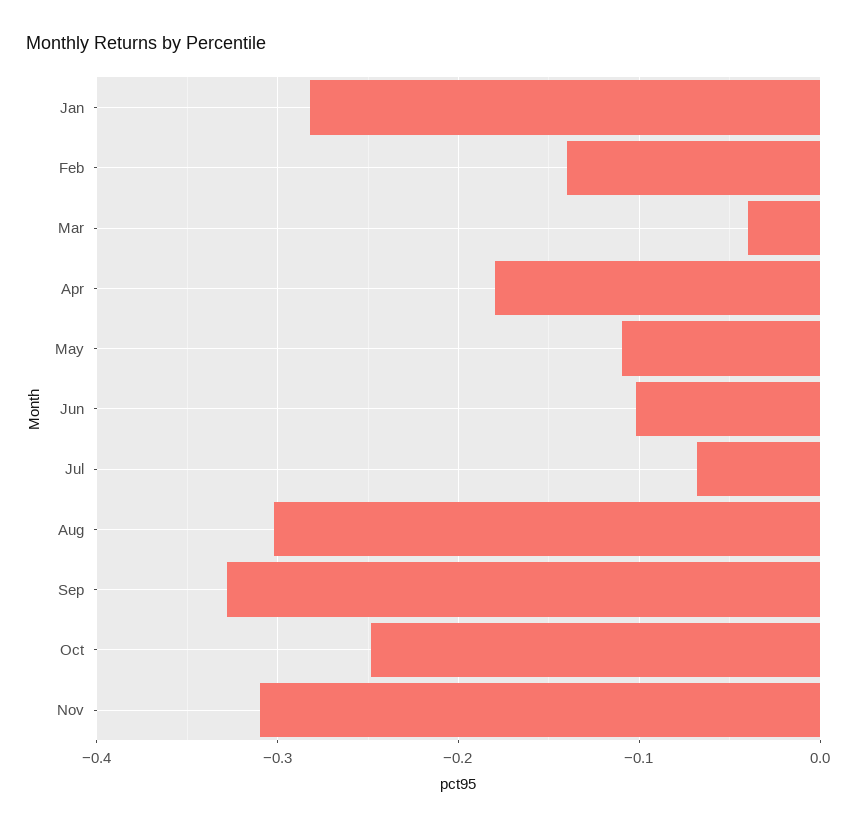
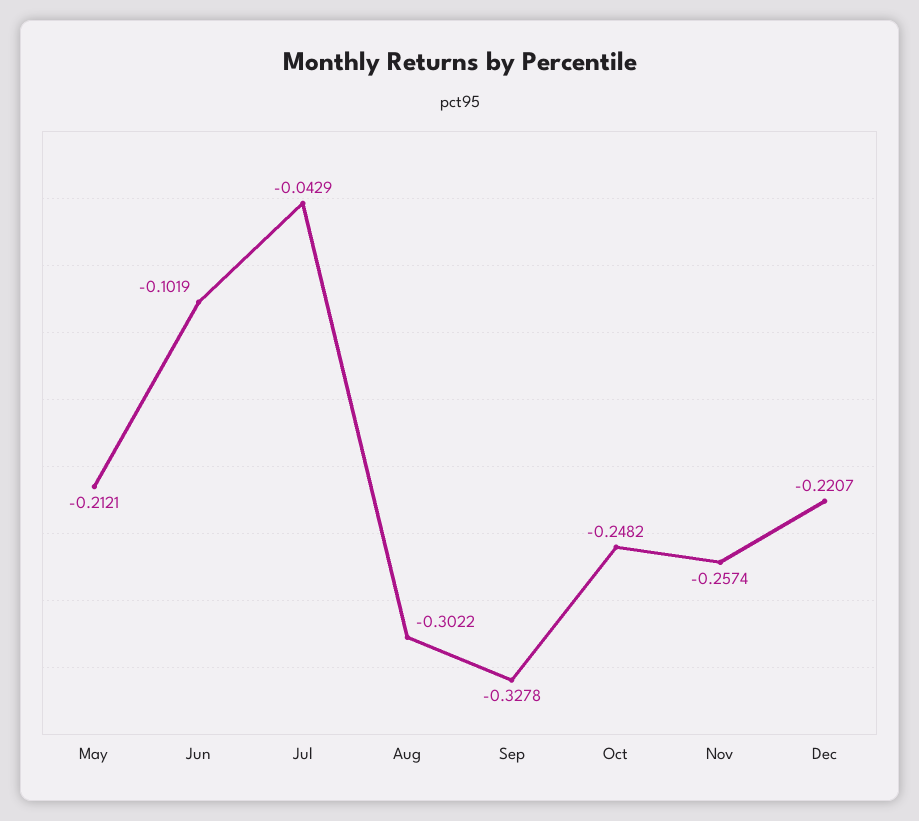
Jan: -0.28 -> none
Feb: -0.14 -> none
Mar: -0.04 -> none
Apr: -0.18 -> none
May: -0.11 -> -0.2121
Jul: -0.07 -> -0.0429
Nov: -0.31 -> -0.2574
Dec: none -> -0.2207

